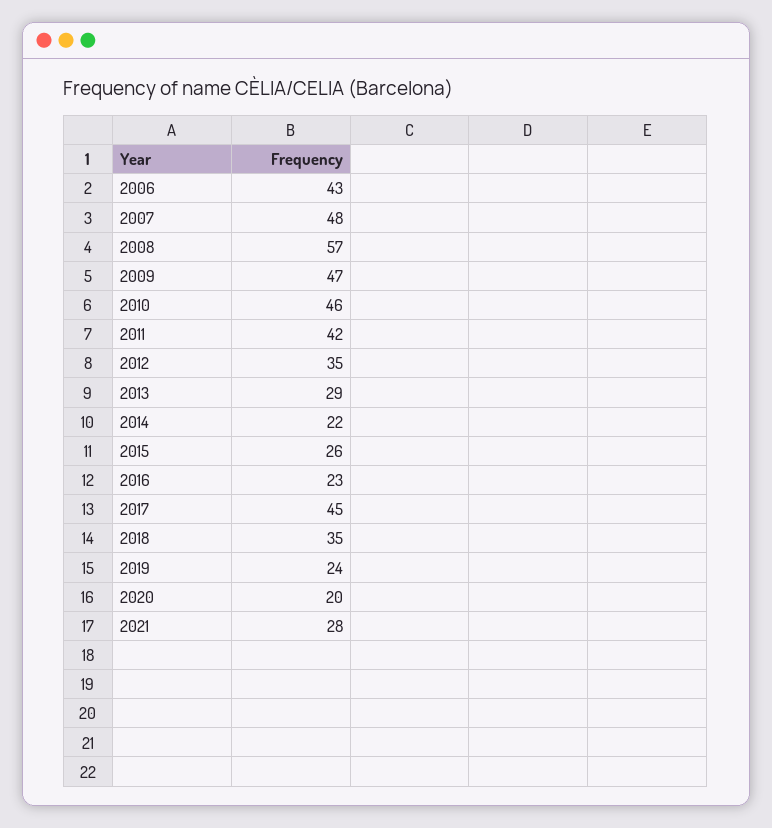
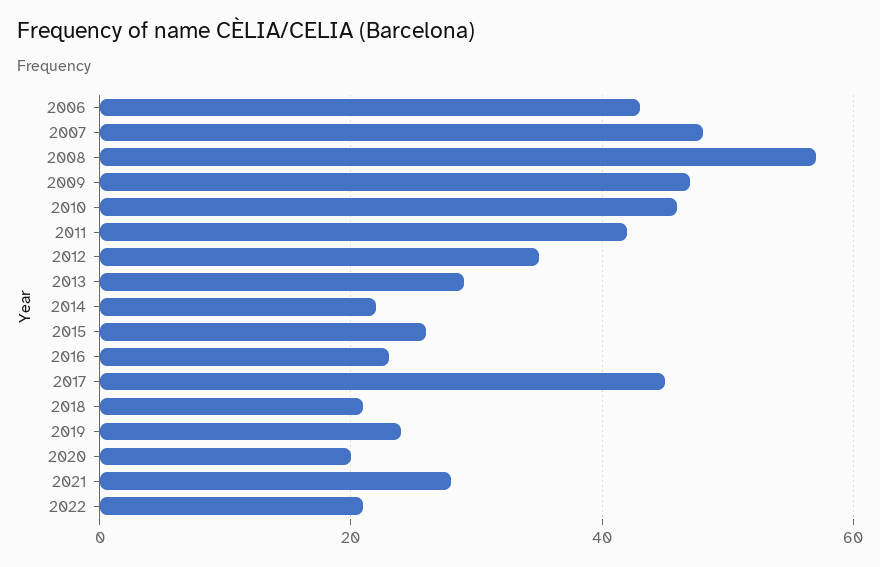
2018: 35 -> 20
2022: none -> 20

